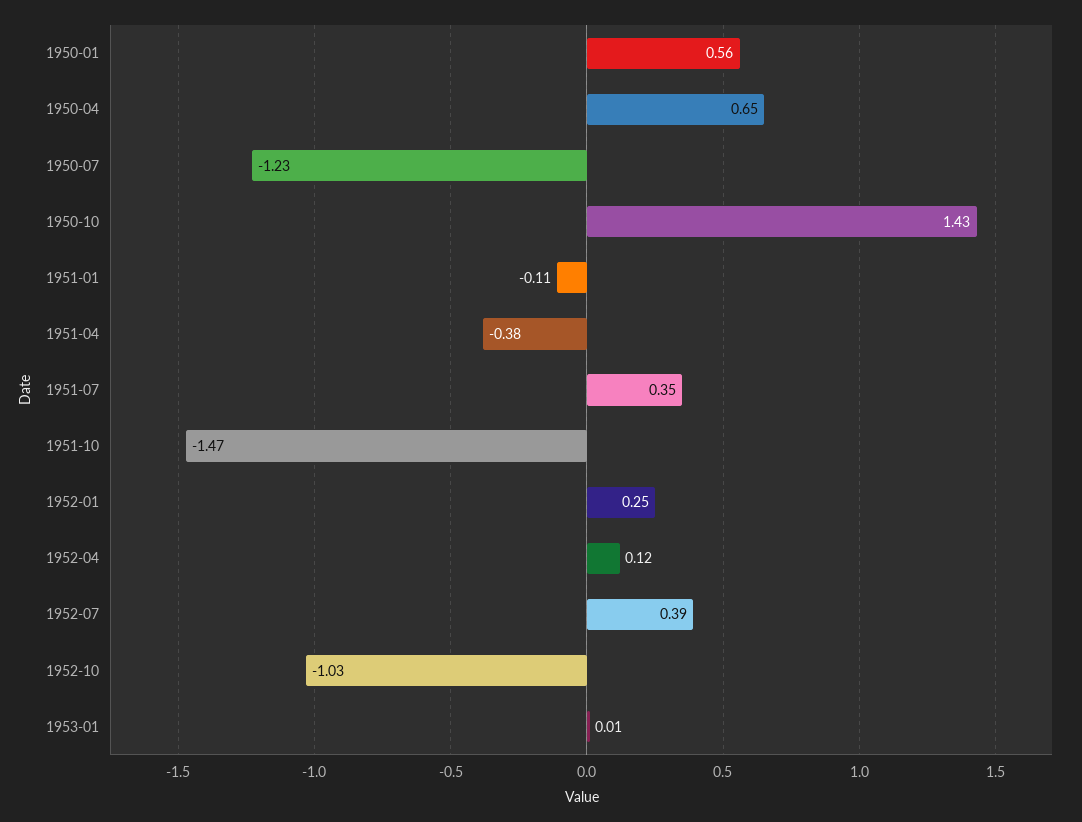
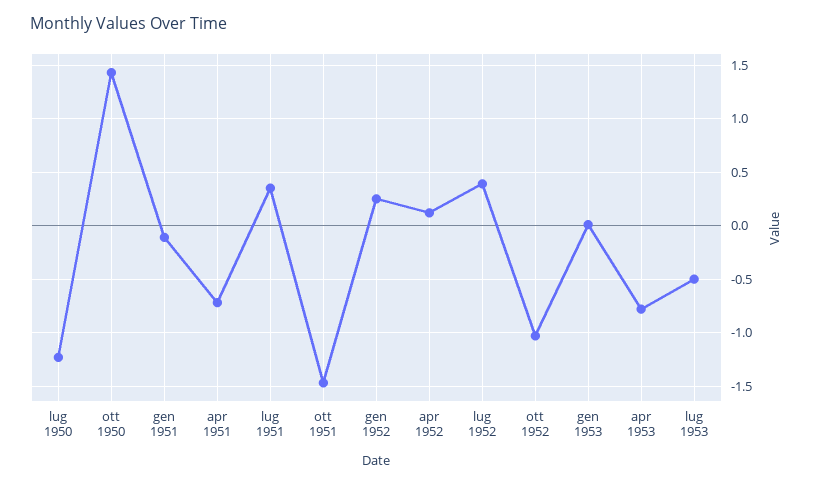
1950-01: 0.56 -> none
1950-04: 0.65 -> none
1951-04: -0.38 -> -0.7
apr 1953: none -> -0.8
lug 1953: none -> -0.5

